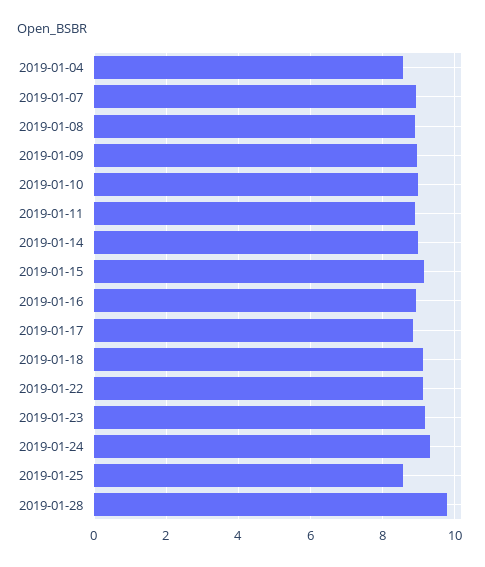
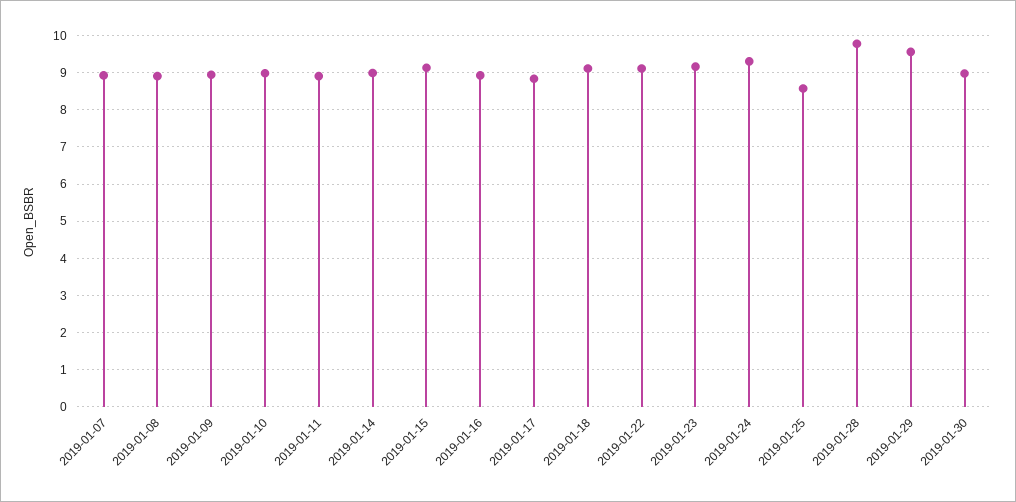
2019-01-04: 8.6 -> none
2019-01-29: none -> 9.6
2019-01-30: none -> 9

